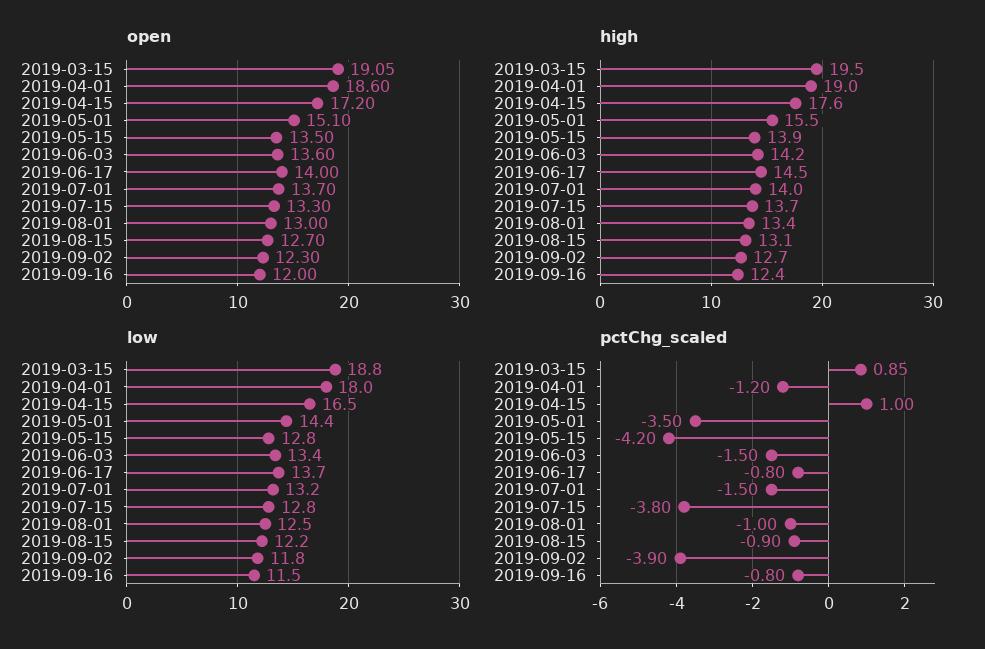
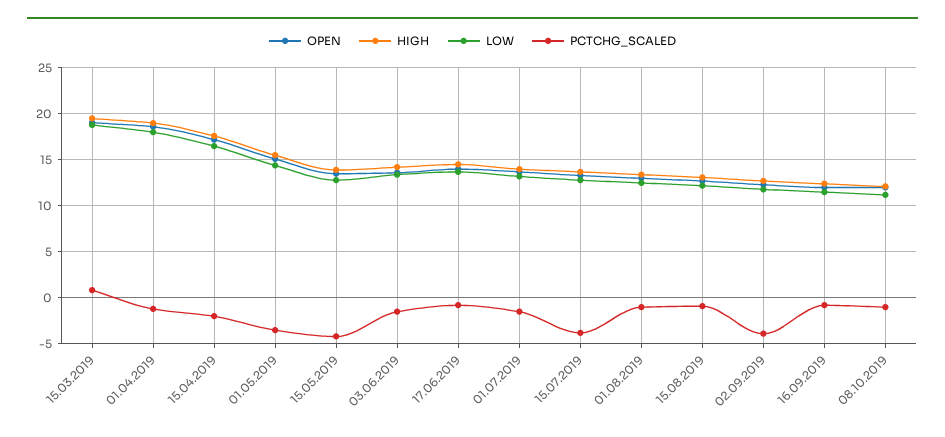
pctChg_scaled, 2019-04-15: 1 -> -2
open, 08.10.2019: none -> 12
high, 08.10.2019: none -> 12
low, 08.10.2019: none -> 11
pctChg_scaled, 08.10.2019: none -> -1

